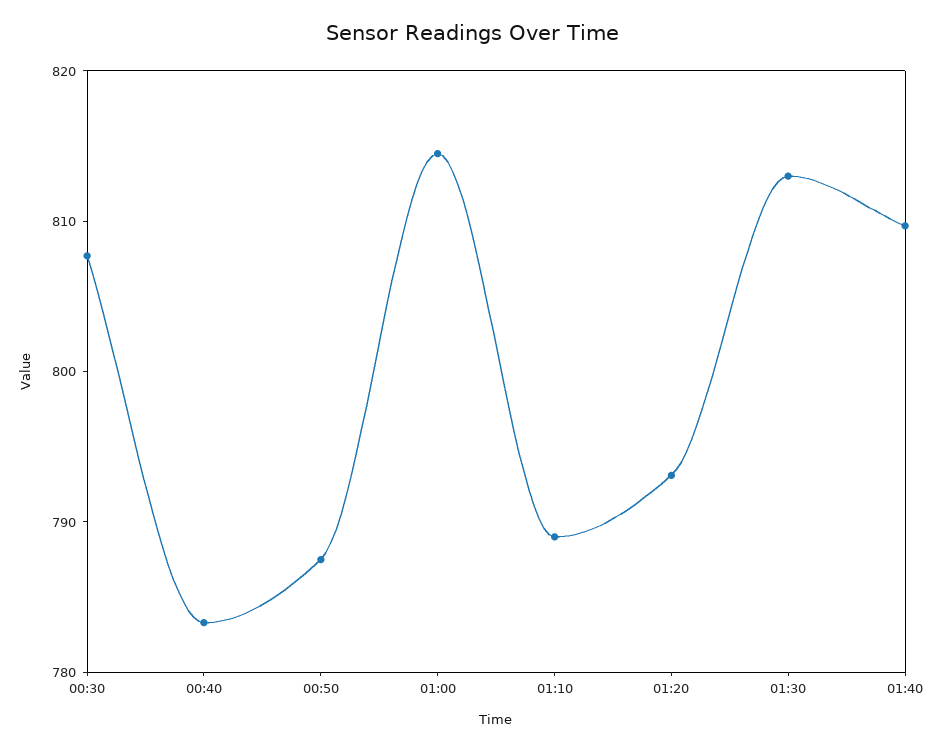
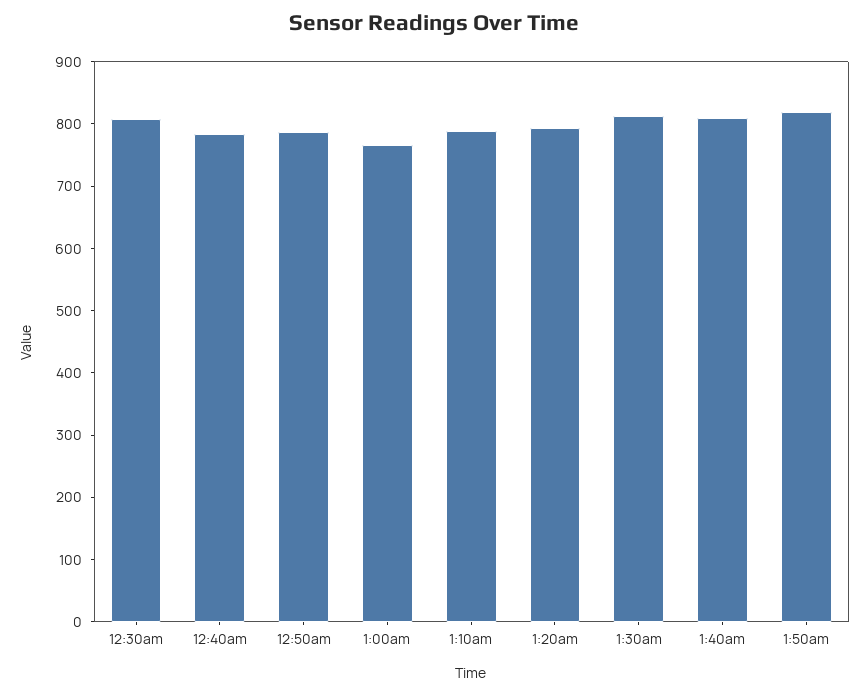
01:00: 814 -> 760
1:50am: none -> 820

